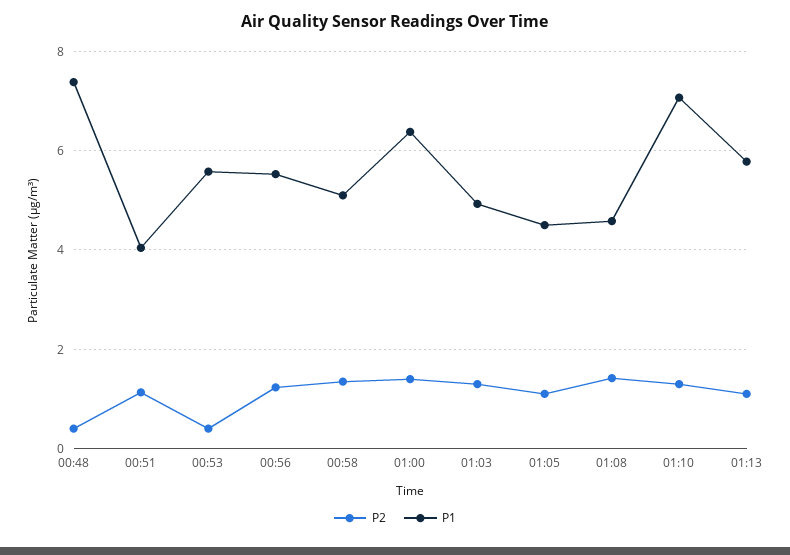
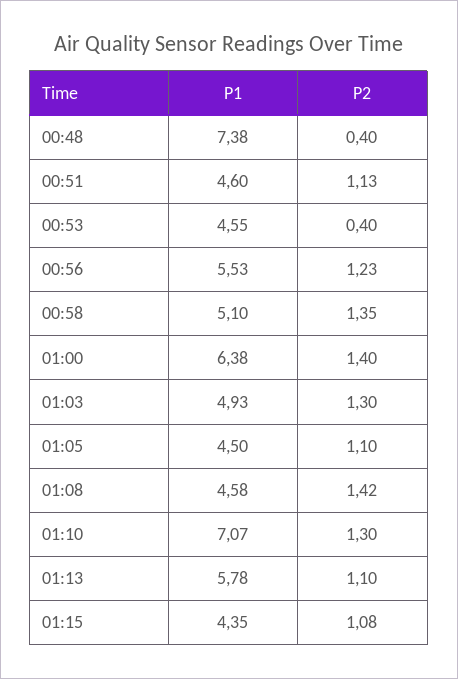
P1, 00:51: 4 -> 4.6
P1, 00:53: 5.6 -> 4.55
P1, 01:15: none -> 4.35
P2, 01:15: none -> 1.08

